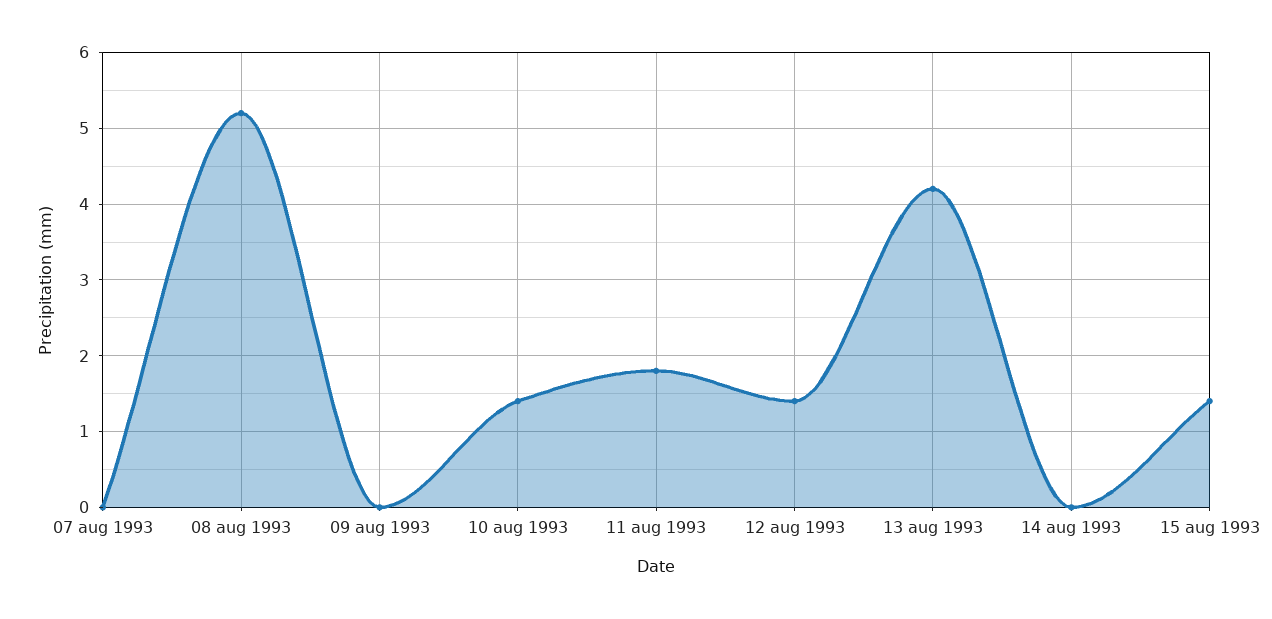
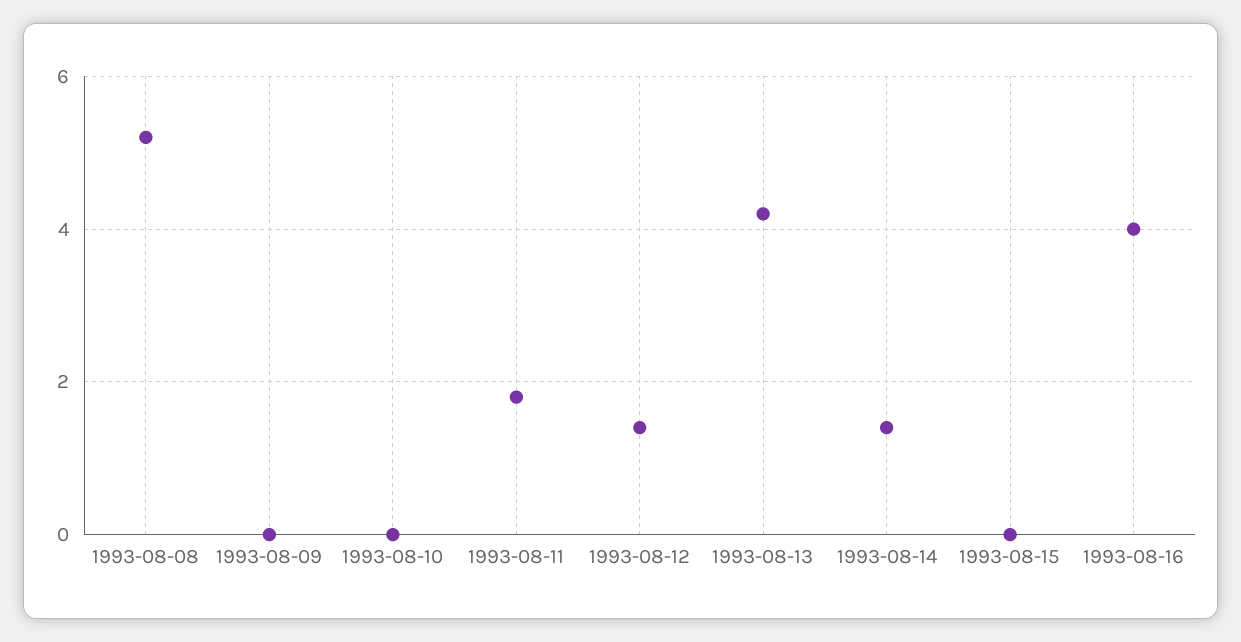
07 aug 1993: 0 -> none
10 aug 1993: 1.4 -> 0
14 aug 1993: 0 -> 1.5
15 aug 1993: 1.4 -> 0
1993-08-16: none -> 4

